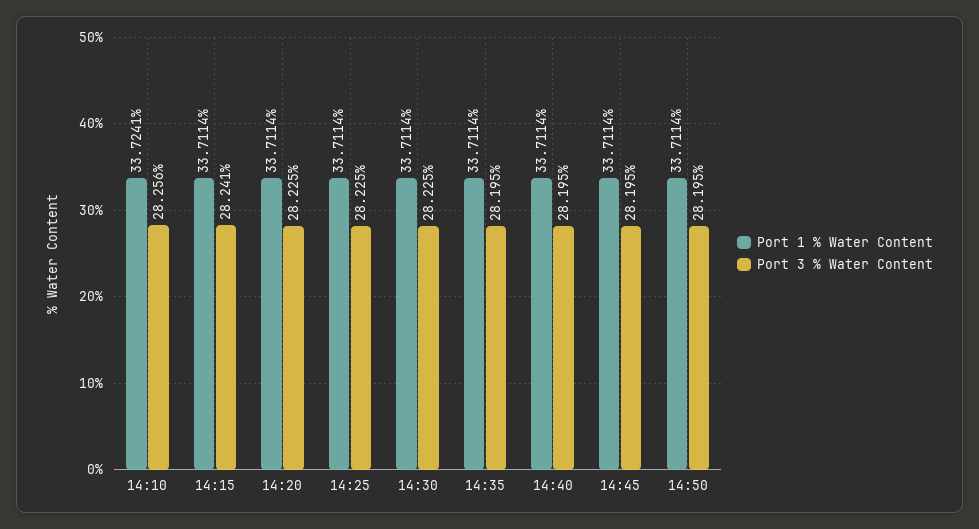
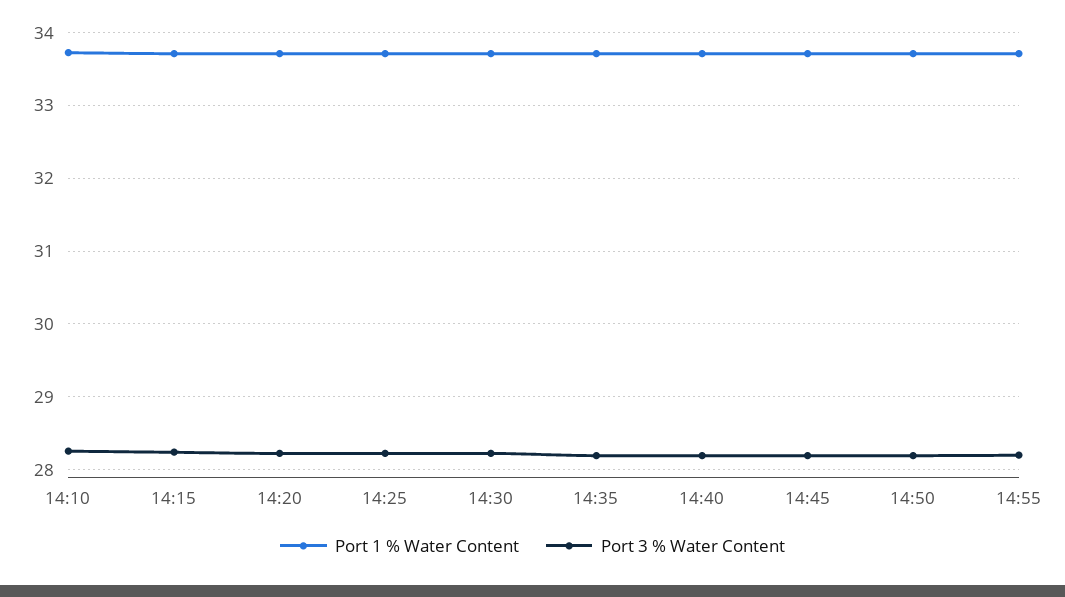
Port 1 % Water Content, 14:55: none -> 33.7
Port 3 % Water Content, 14:55: none -> 28.2

